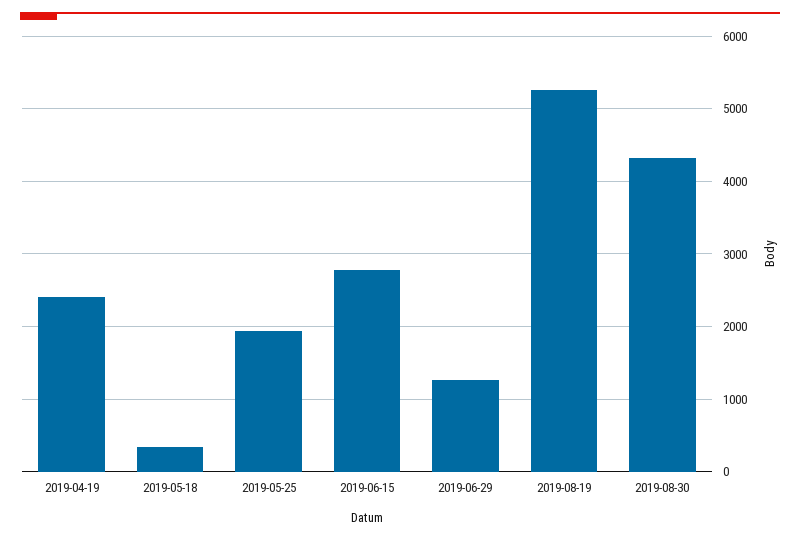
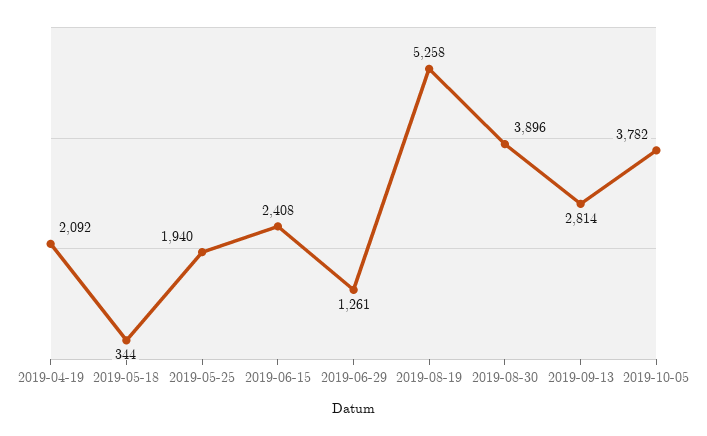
2019-04-19: 2400 -> 2092
2019-06-15: 2800 -> 2408
2019-08-30: 4300 -> 3896
2019-09-13: none -> 2814
2019-10-05: none -> 3782

